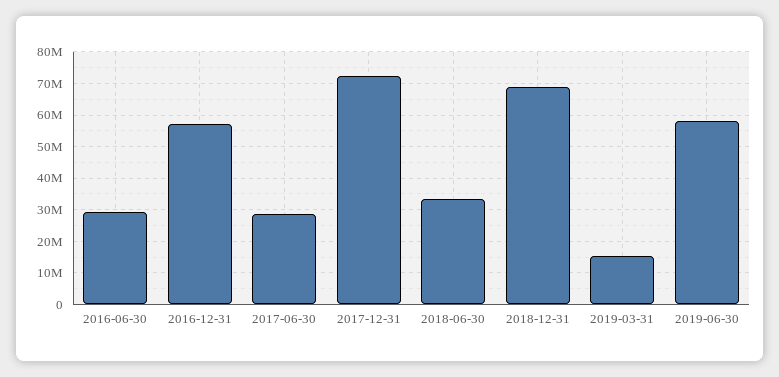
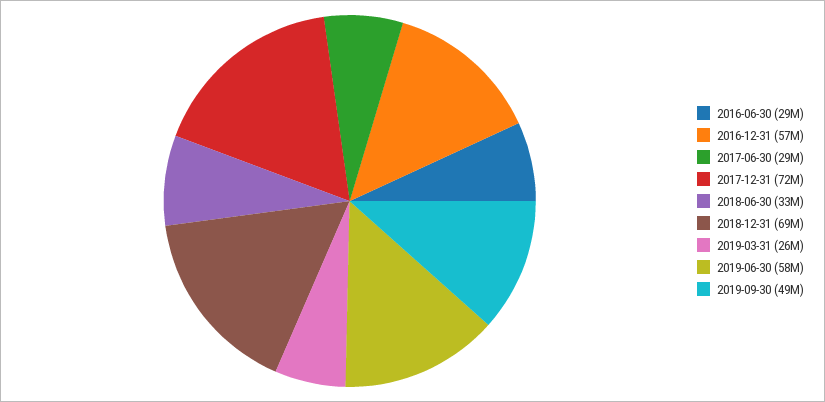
2019-03-31: 16000000 -> 26000000
2019-09-30: none -> 49000000

